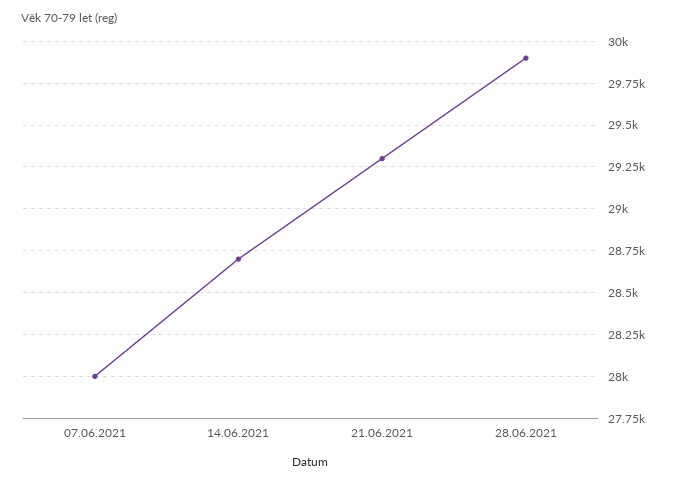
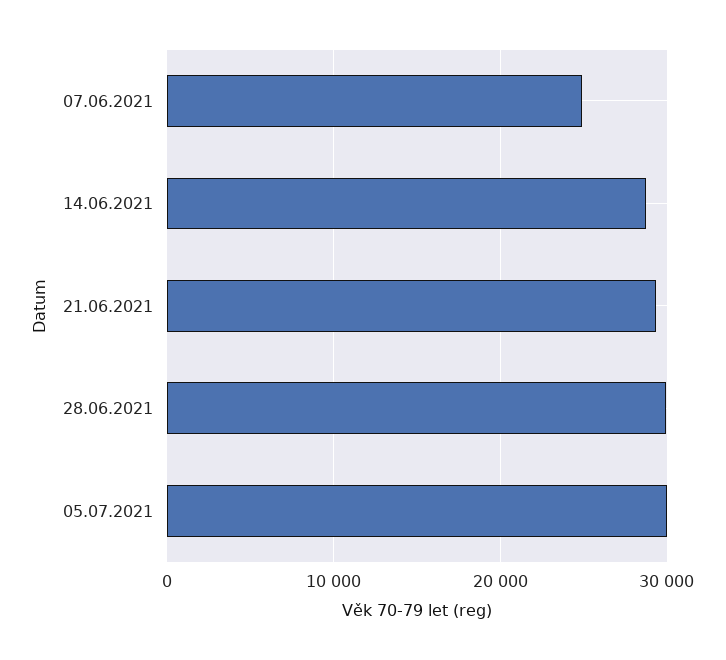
07.06.2021: 28000 -> 25000
05.07.2021: none -> 30000

